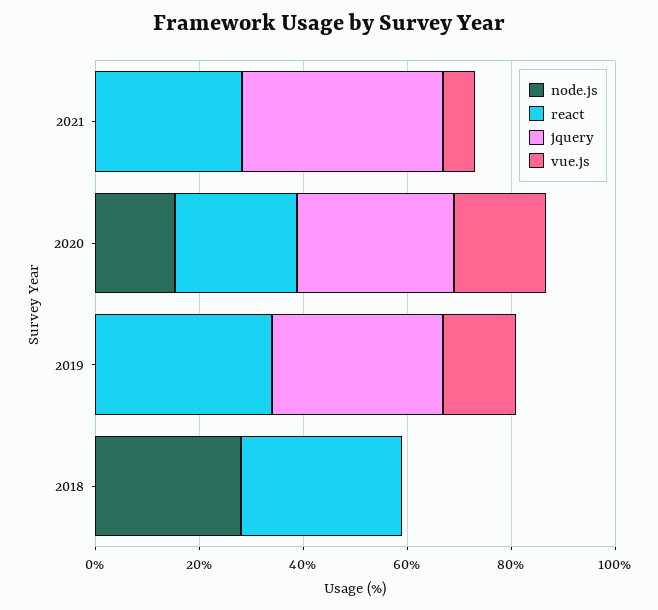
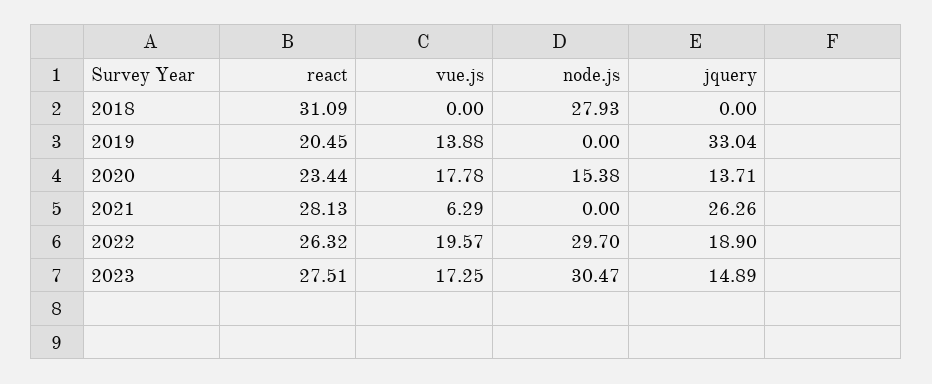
jquery, 2021: 40 -> 26.26
jquery, 2020: 30 -> 13.71
react, 2019: 35 -> 20.45
react, 2022: none -> 26.32
vue.js, 2022: none -> 19.57
node.js, 2022: none -> 29.7
jquery, 2022: none -> 18.9
react, 2023: none -> 27.51
vue.js, 2023: none -> 17.25
node.js, 2023: none -> 30.47
jquery, 2023: none -> 14.89

